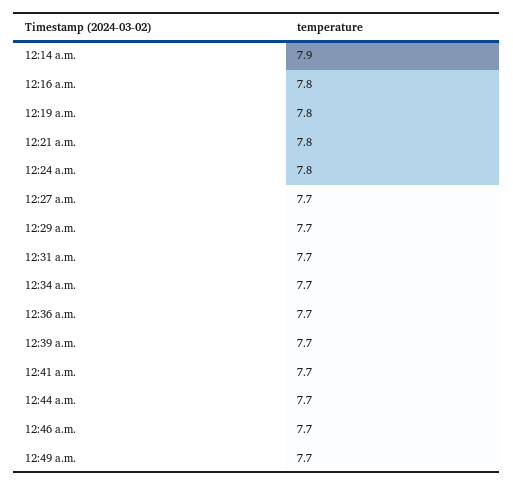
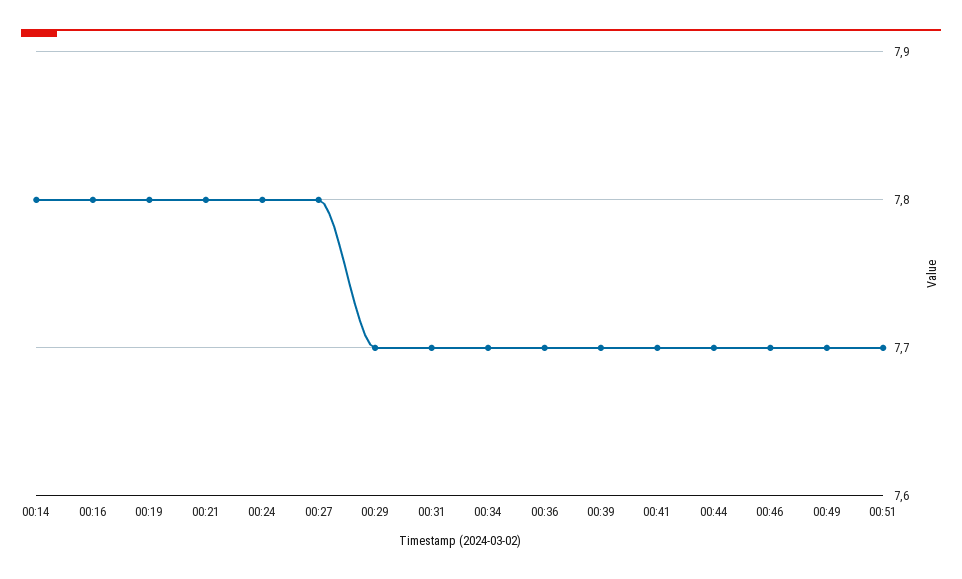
12:14 a.m.: 7.9 -> 7.8
12:27 a.m.: 7.7 -> 7.8
00:51: none -> 7.7

